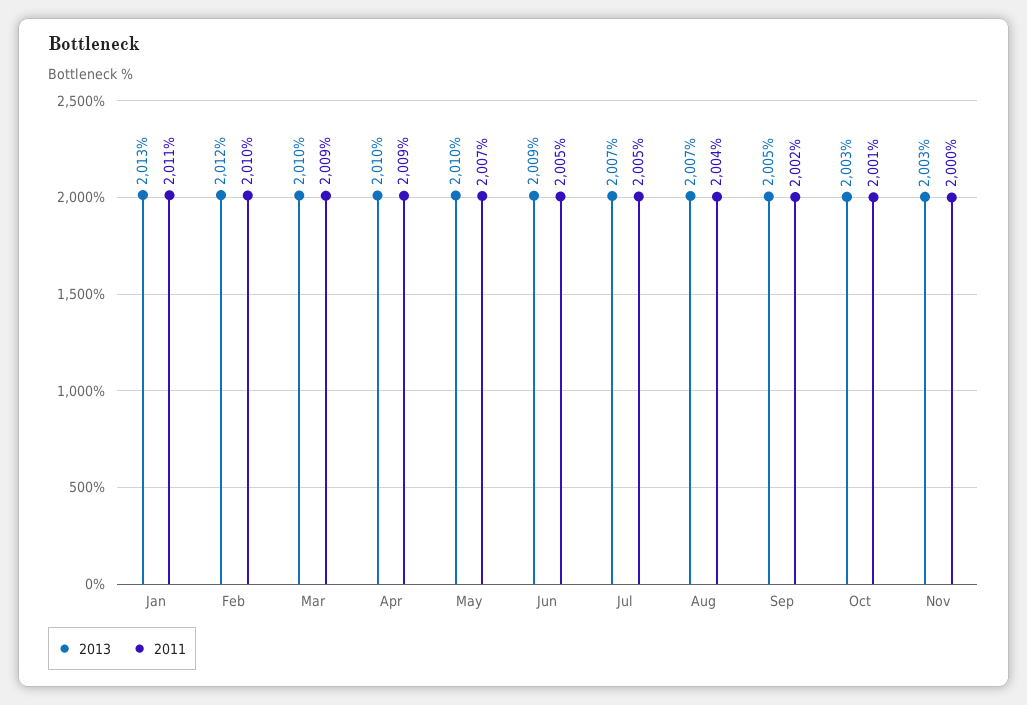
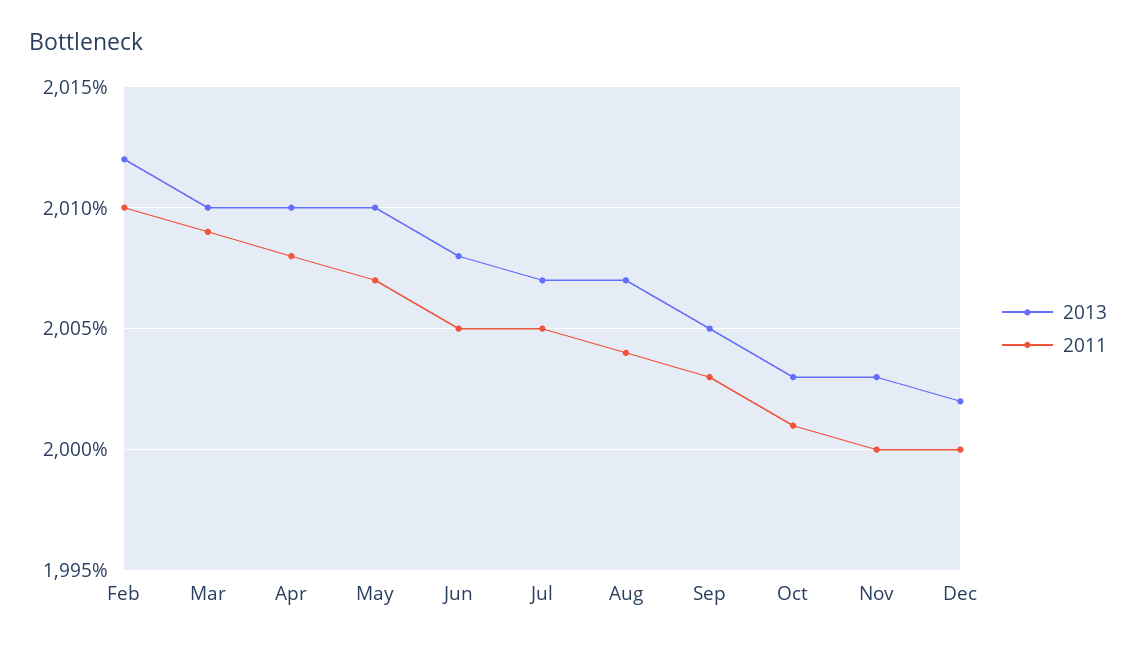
2013, Jan: 2013 -> none
2011, Jan: 2011 -> none
2011, Apr: 2009 -> 2008
2013, Jun: 2009 -> 2008
2011, Sep: 2002 -> 2003
2013, Dec: none -> 2002
2011, Dec: none -> 2000

